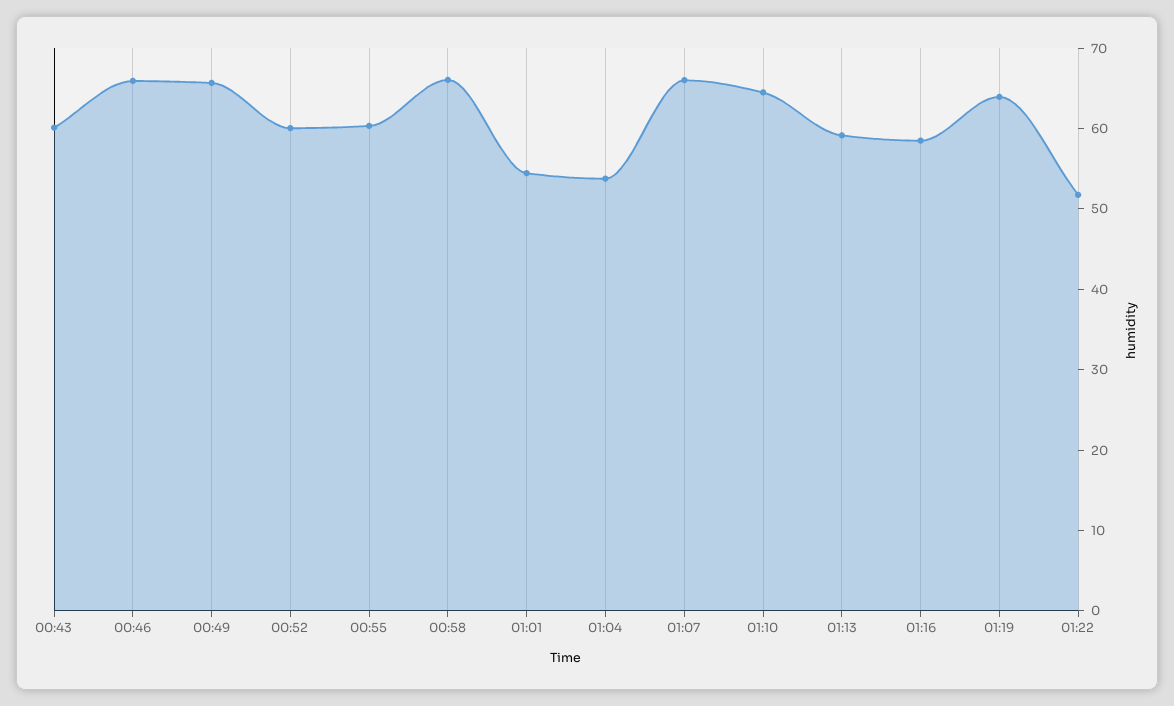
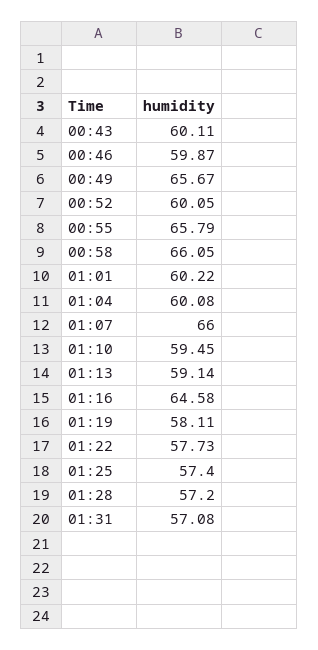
00:46: 66 -> 59.87
00:55: 60 -> 65.79
01:01: 54 -> 60.22
01:04: 54 -> 60.08
01:10: 64 -> 59.45
01:16: 58 -> 64.58
01:19: 64 -> 58.11
01:22: 52 -> 57.73
01:25: none -> 57.4
01:28: none -> 57.2
01:31: none -> 57.08

